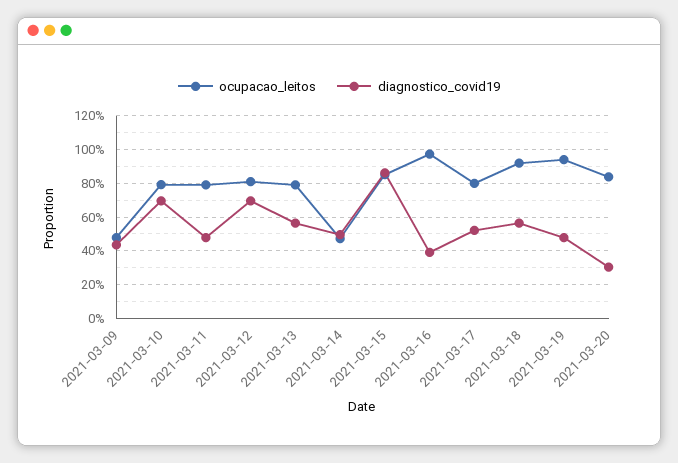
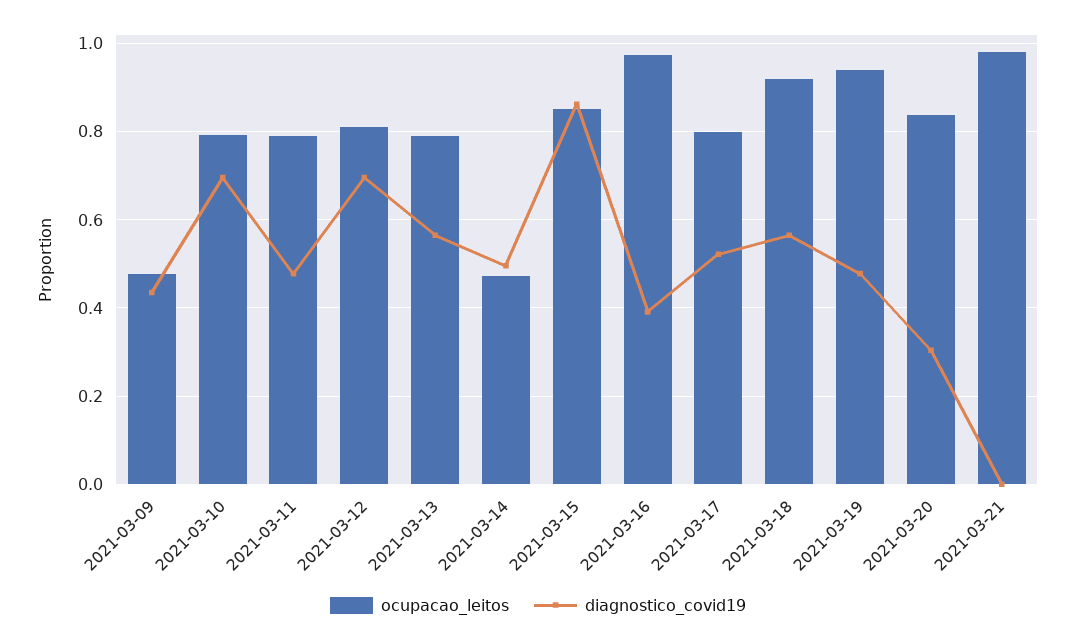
ocupacao_leitos, 2021-03-21: none -> 0.98
diagnostico_covid19, 2021-03-21: none -> 0

